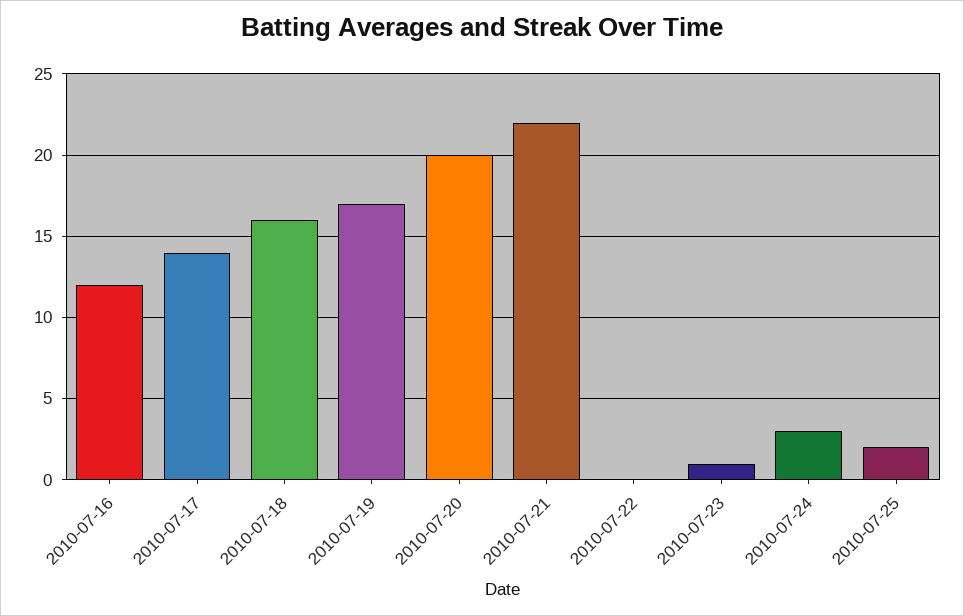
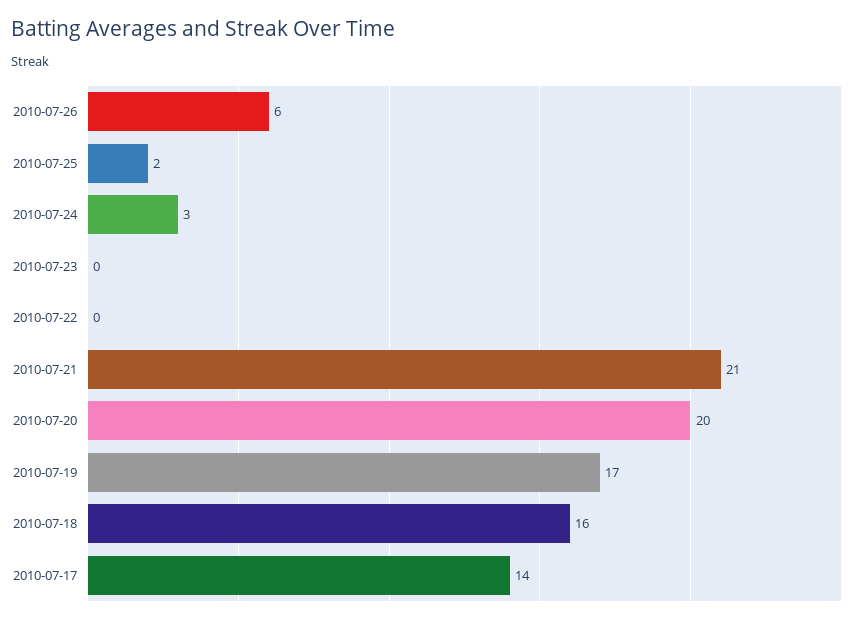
2010-07-16: 12 -> none
2010-07-21: 22 -> 21
2010-07-23: 1 -> 0
2010-07-26: none -> 6

